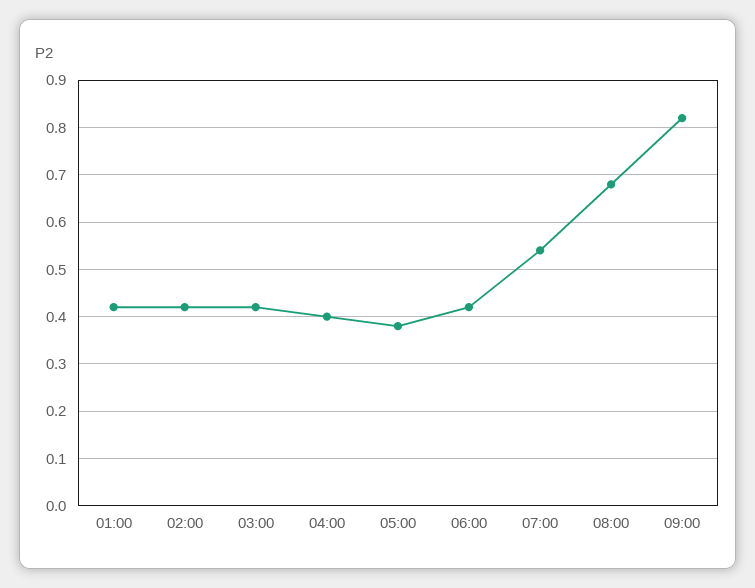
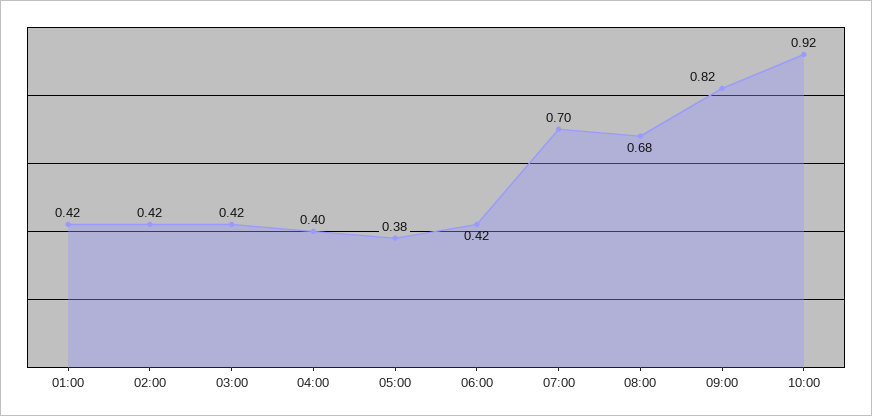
07:00: 0.55 -> 0.7
10:00: none -> 0.92

